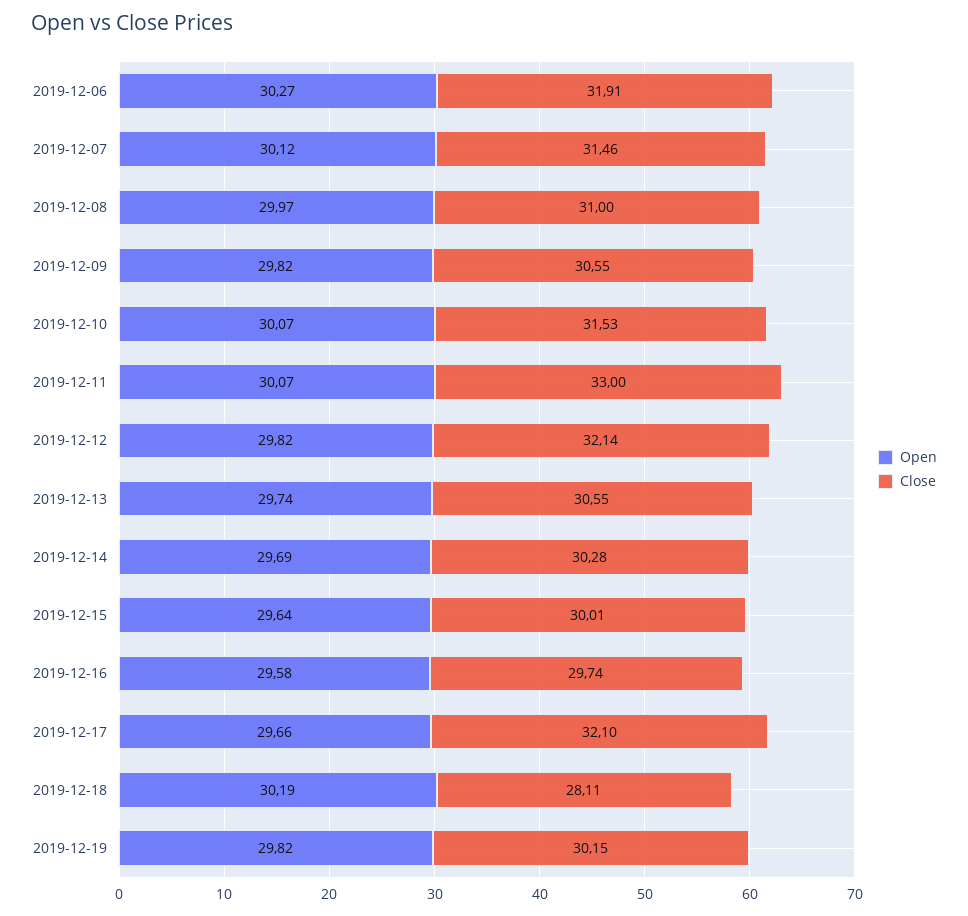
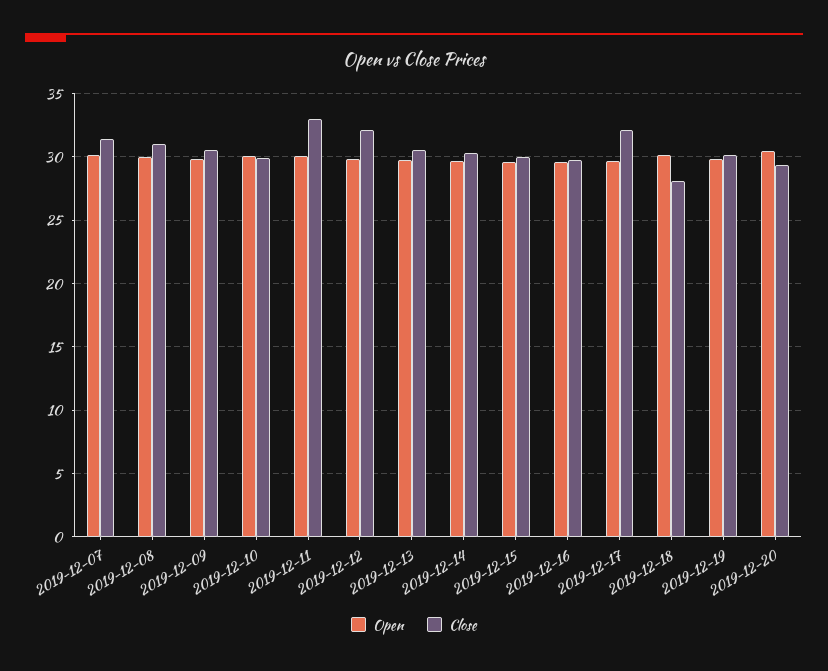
Open, 2019-12-06: 30.27 -> none
Close, 2019-12-06: 31.91 -> none
Close, 2019-12-10: 31.53 -> 30
Open, 2019-12-20: none -> 30.5
Close, 2019-12-20: none -> 29.5

